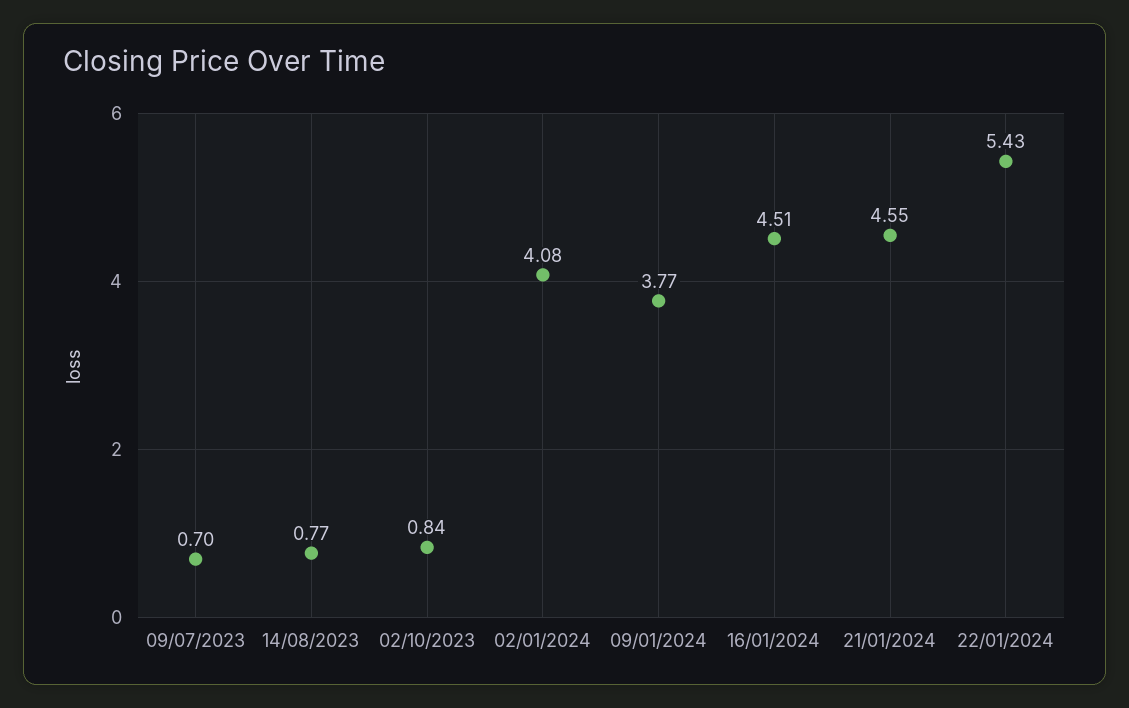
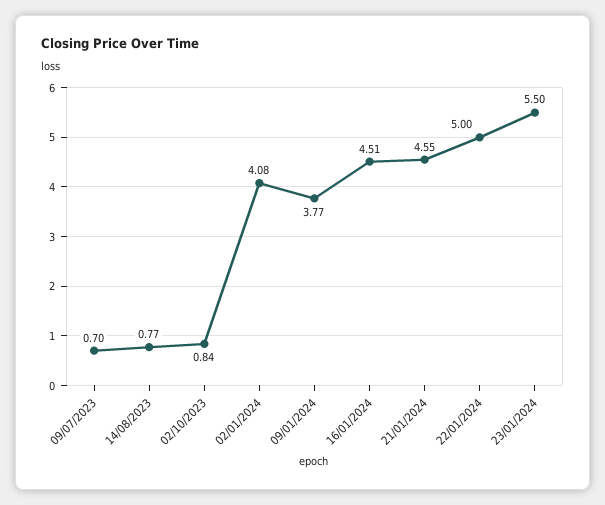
22/01/2024: 5.43 -> 5
23/01/2024: none -> 5.5

